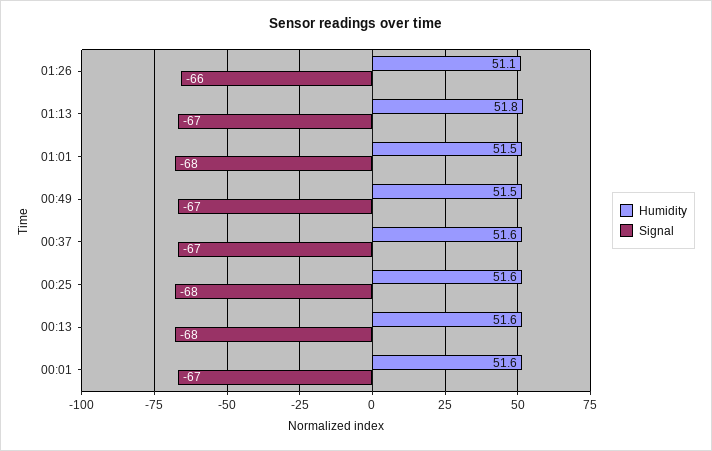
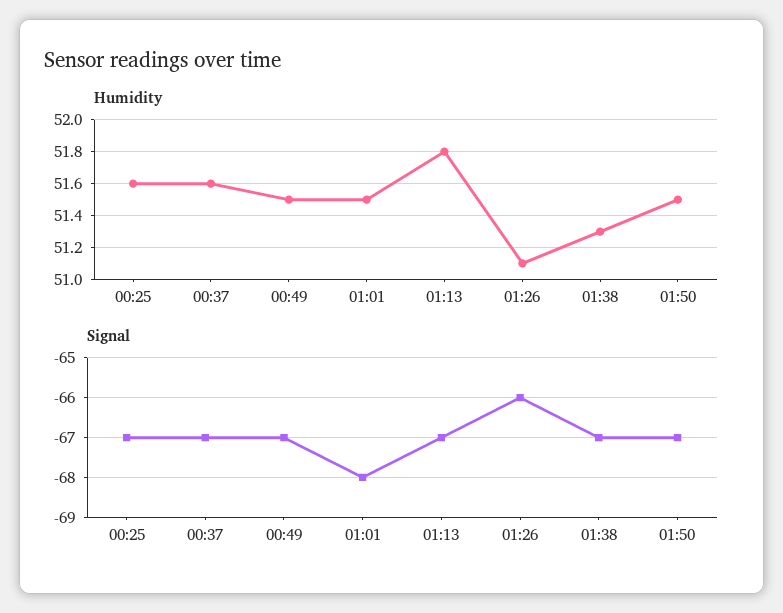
Signal, 00:25: -68 -> -67
Humidity, 00:13: 51.6 -> none
Signal, 00:13: -68 -> none
Humidity, 00:01: 51.6 -> none
Signal, 00:01: -67 -> none
Humidity, 01:38: none -> 51.3
Humidity, 01:50: none -> 51.5
Signal, 01:38: none -> -67
Signal, 01:50: none -> -67

